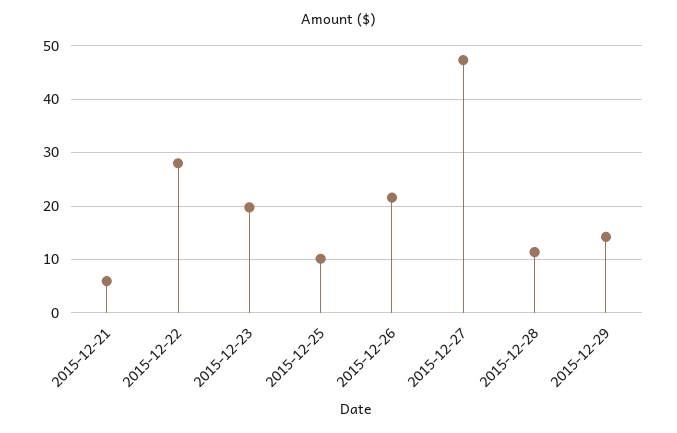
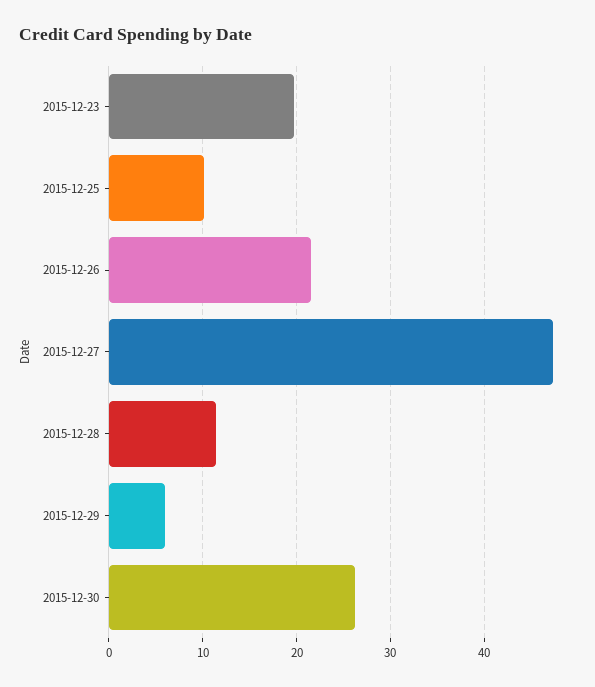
2015-12-21: 6 -> none
2015-12-22: 28 -> none
2015-12-29: 14 -> 6
2015-12-30: none -> 26

